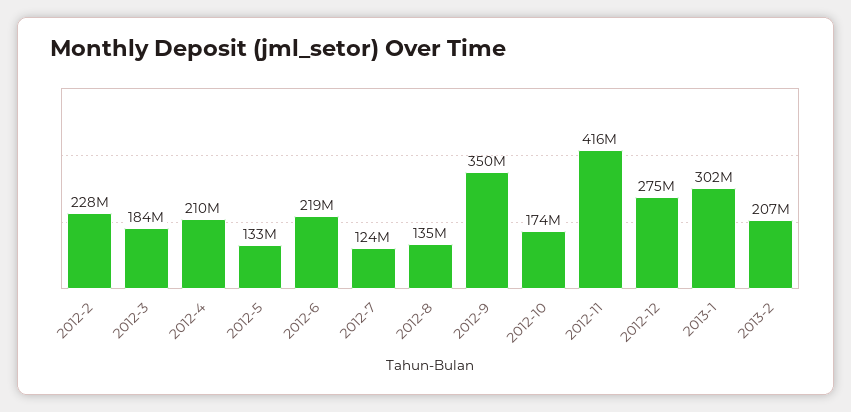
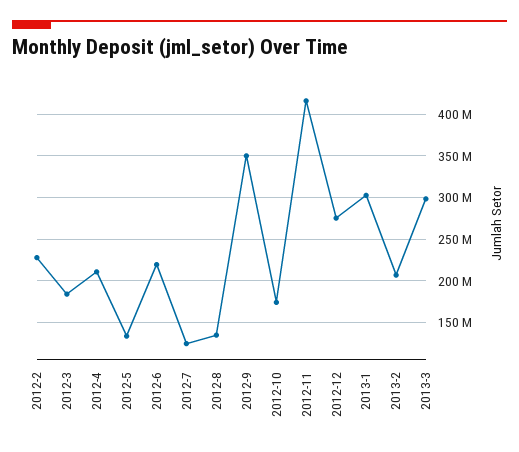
2013-3: none -> 300000000

